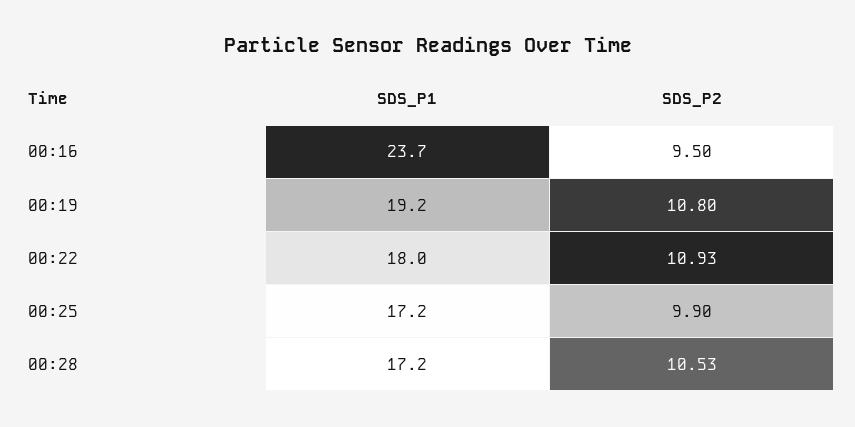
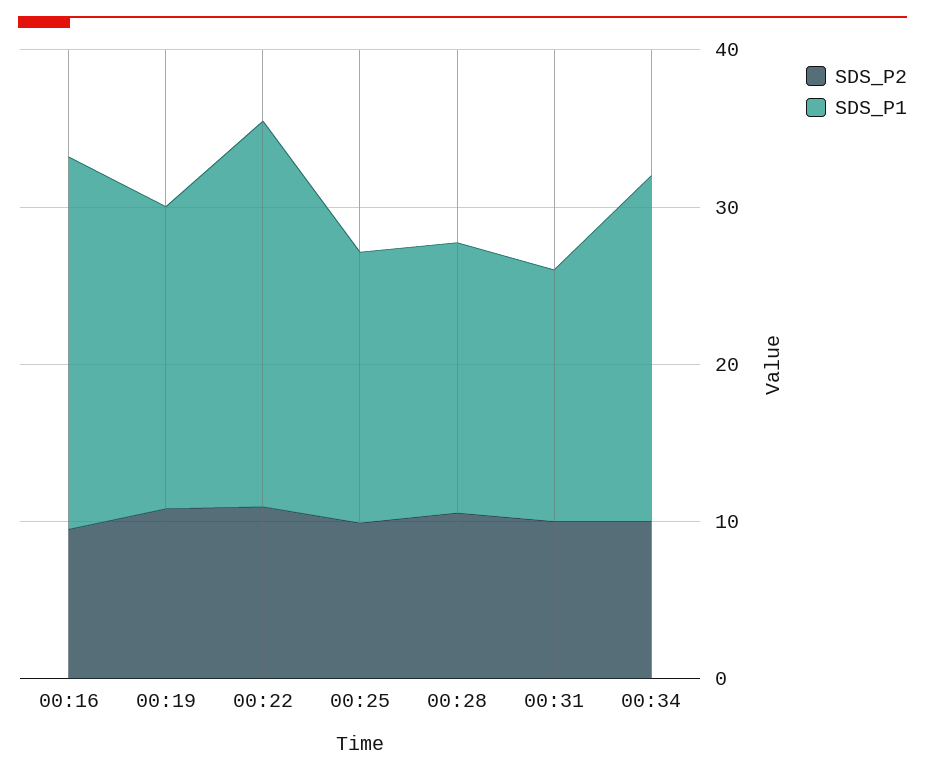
SDS_P1, 00:22: 18 -> 24
SDS_P2, 00:31: none -> 10
SDS_P1, 00:31: none -> 16
SDS_P2, 00:34: none -> 10
SDS_P1, 00:34: none -> 22

